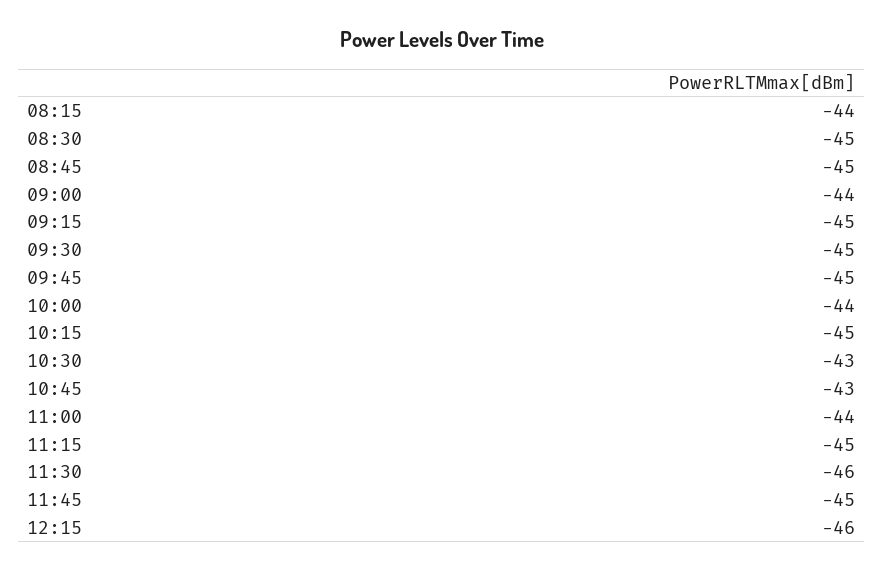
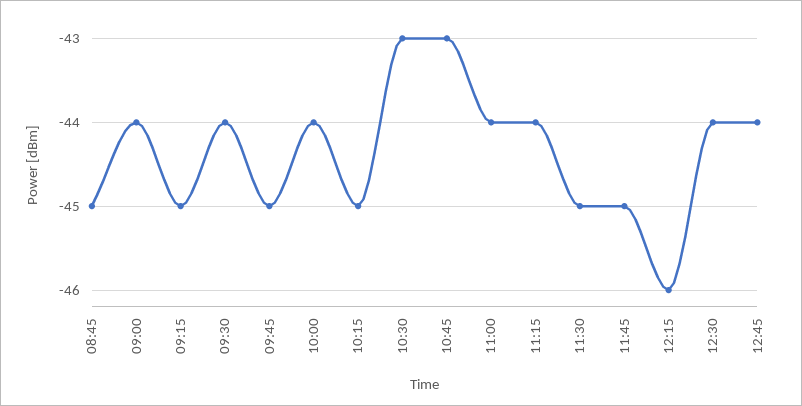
08:15: -44 -> none
08:30: -45 -> none
09:30: -45 -> -44
11:15: -45 -> -44
11:30: -46 -> -45
12:30: none -> -44
12:45: none -> -44

